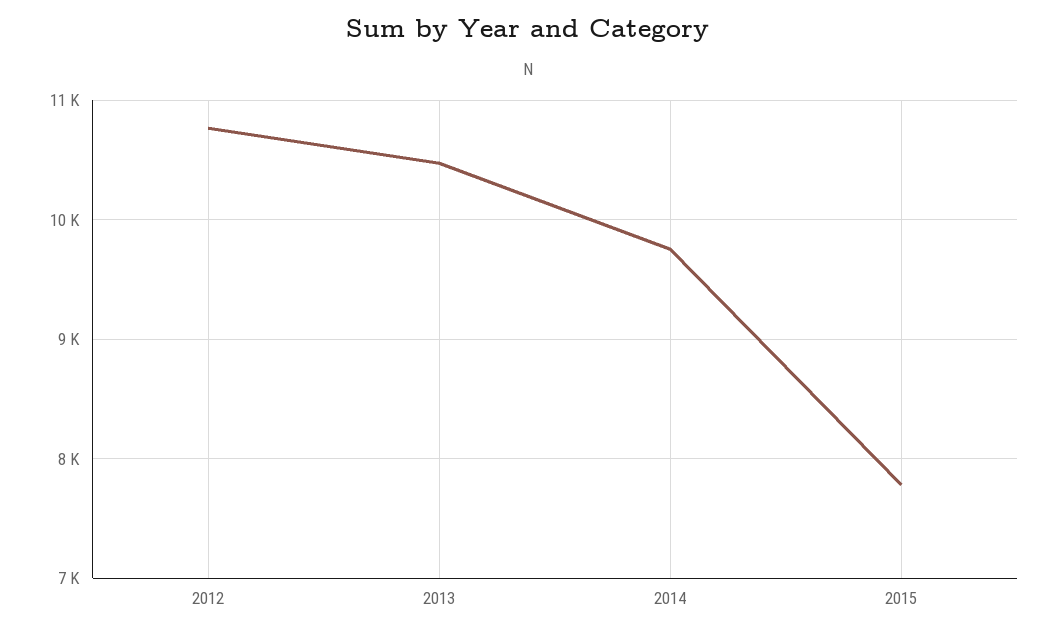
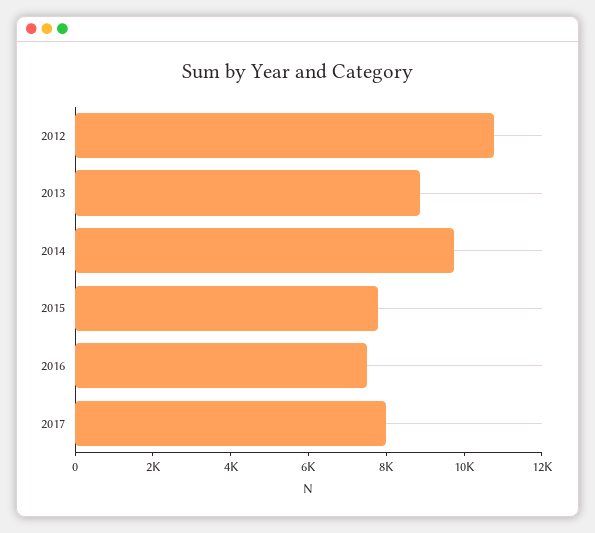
2013: 10500 -> 9000
2016: none -> 7500
2017: none -> 8000

